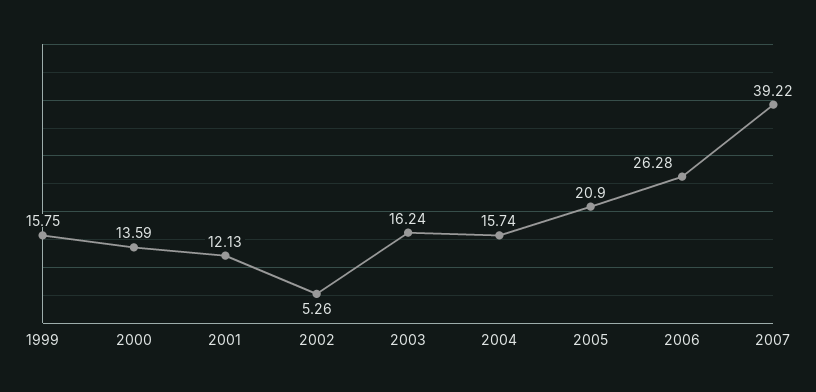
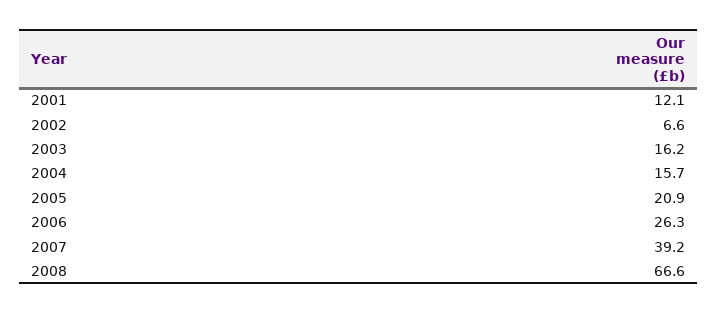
1999: 15.75 -> none
2000: 13.59 -> none
2002: 5.26 -> 6.6
2008: none -> 66.6

